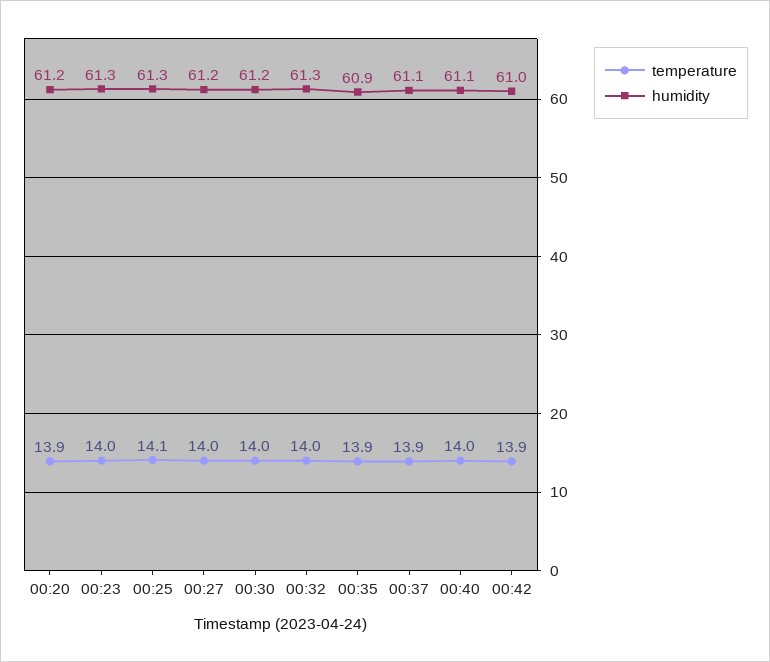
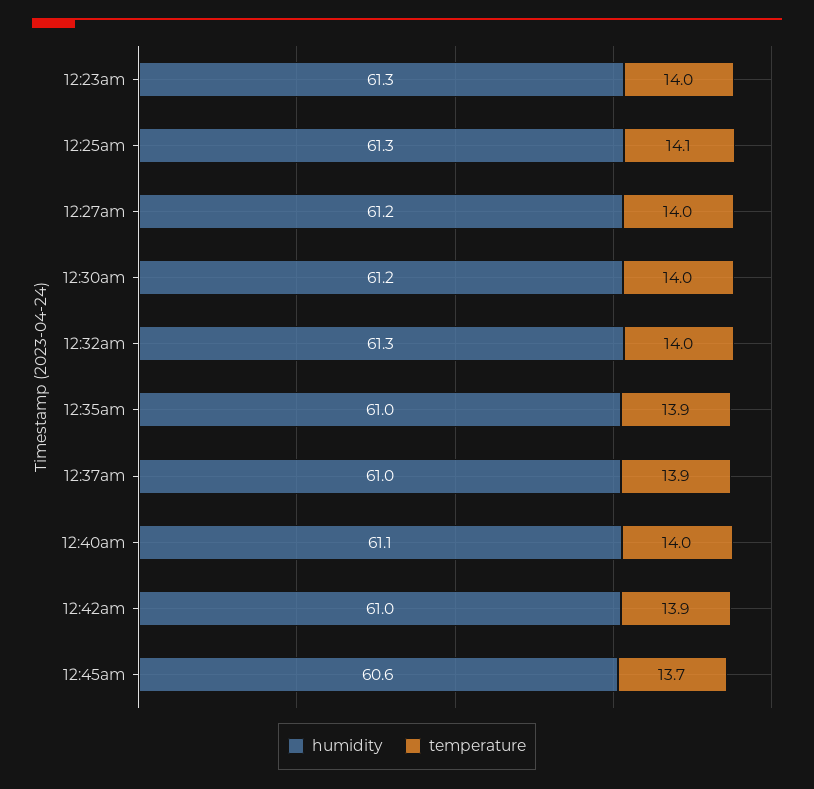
temperature, 00:20: 13.9 -> none
humidity, 00:20: 61.2 -> none
humidity, 00:35: 60.9 -> 61
humidity, 00:37: 61.1 -> 61
humidity, 12:45am: none -> 60.6
temperature, 12:45am: none -> 13.7

